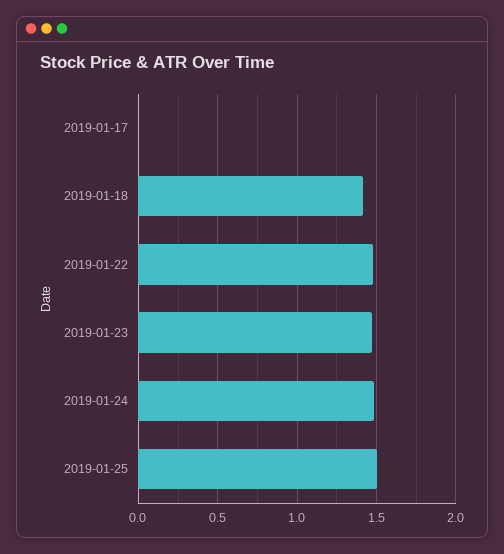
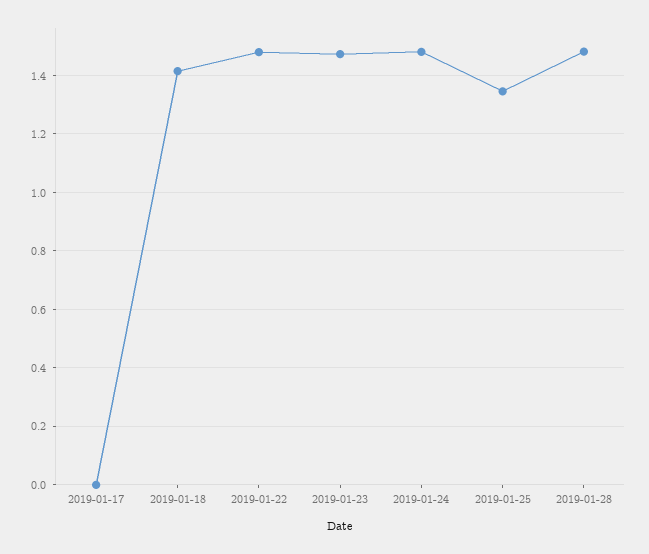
2019-01-25: 1.5 -> 1.35
2019-01-28: none -> 1.475

